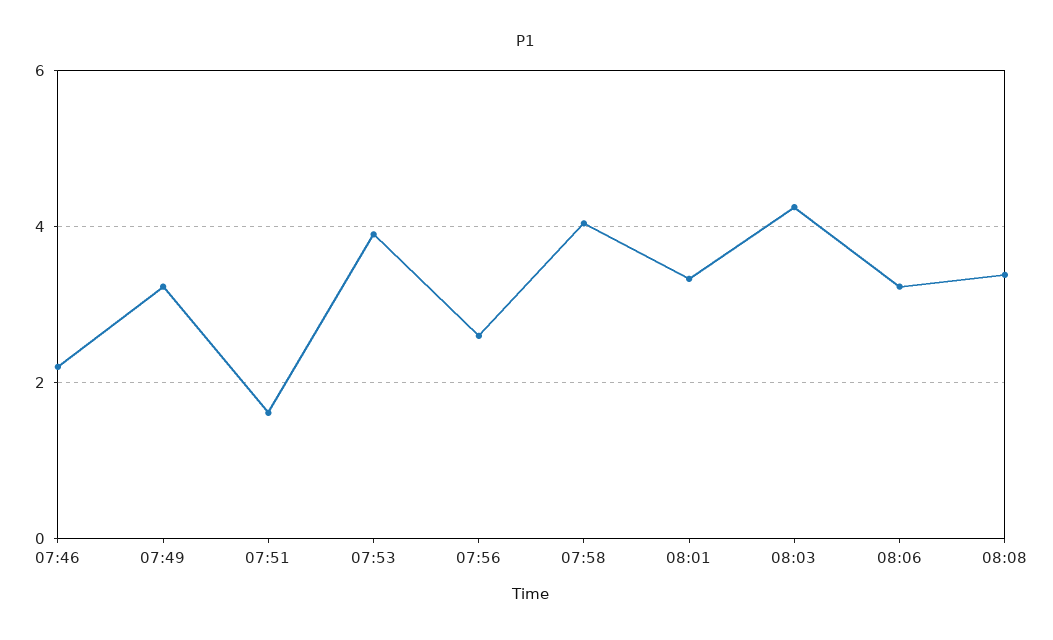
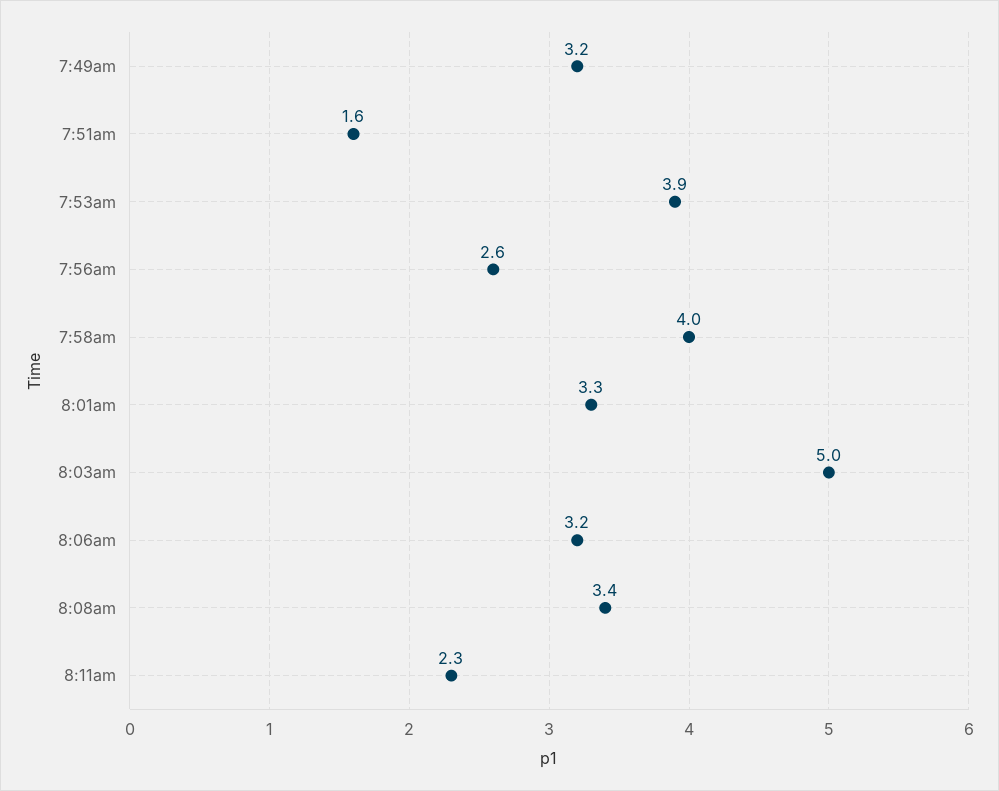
07:46: 2.2 -> none
08:03: 4.2 -> 5
8:11am: none -> 2.3

